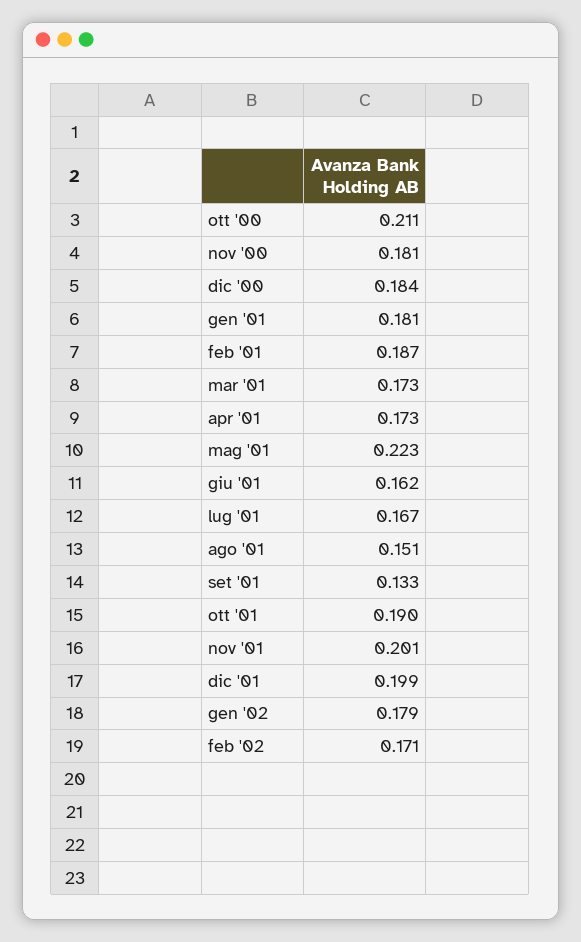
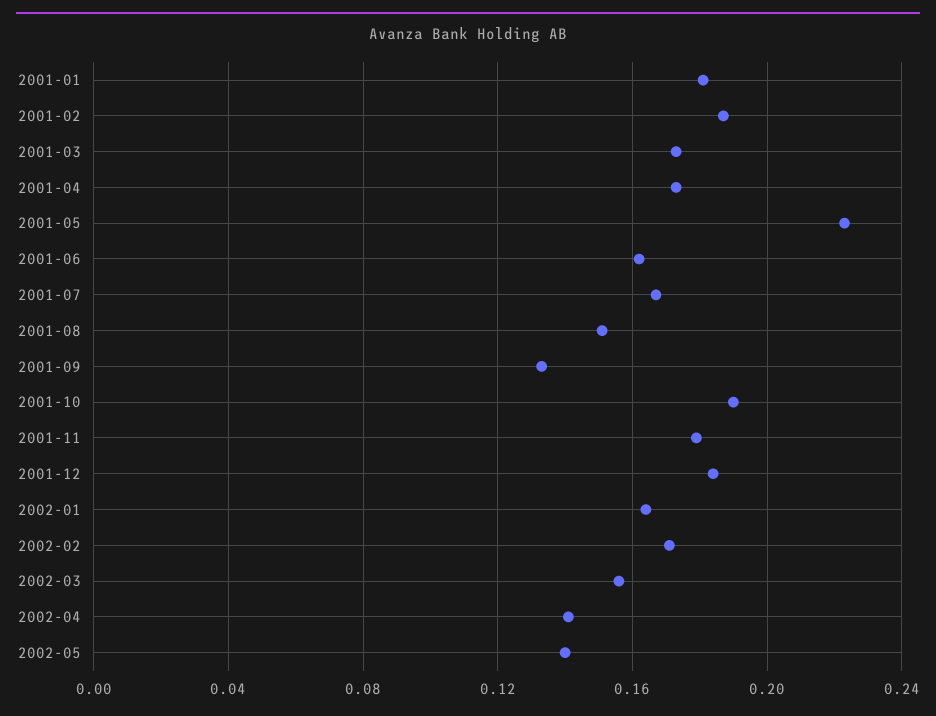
ott '00: 0.211 -> none
nov '00: 0.181 -> none
dic '00: 0.184 -> none
nov '01: 0.201 -> 0.18
dic '01: 0.199 -> 0.185
gen '02: 0.179 -> 0.165
2002-03: none -> 0.155
2002-04: none -> 0.14
2002-05: none -> 0.14

